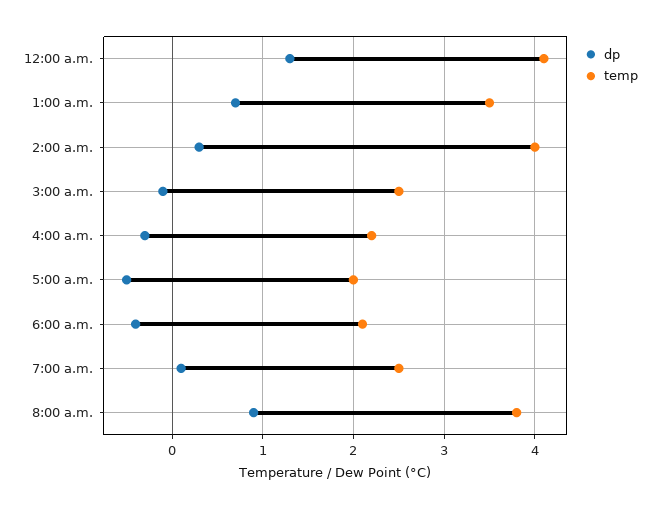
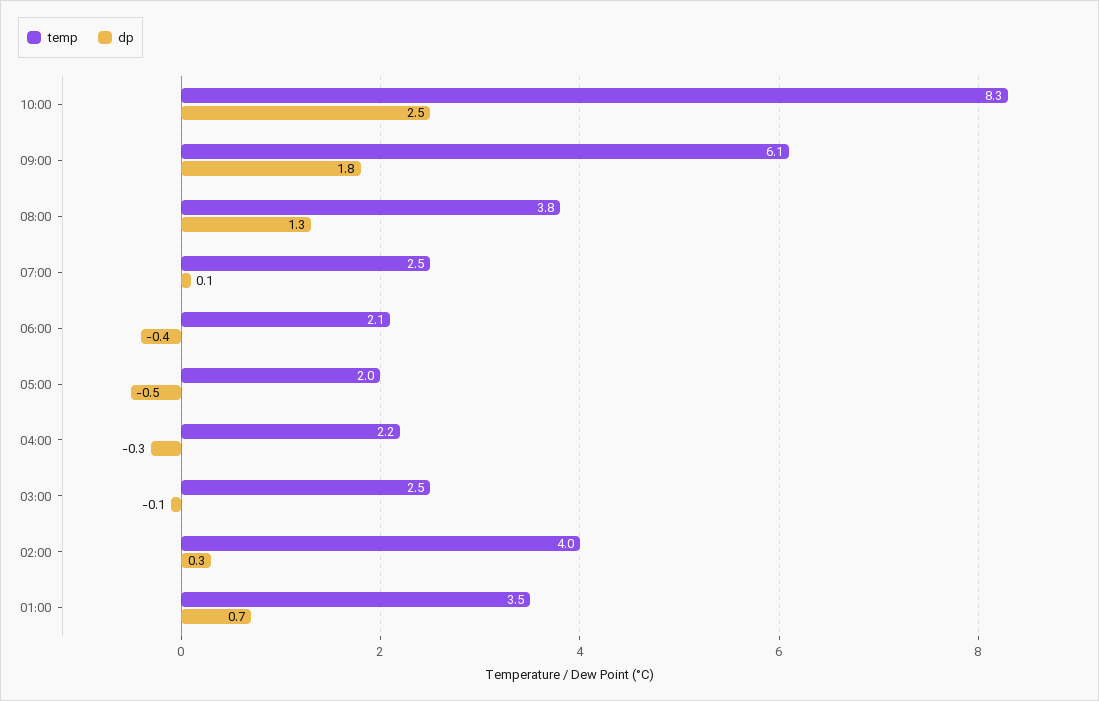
dp, 12:00 a.m.: 1.3 -> none
temp, 12:00 a.m.: 4.1 -> none
dp, 8:00 a.m.: 0.9 -> 1.3
temp, 10:00: none -> 8.3
dp, 10:00: none -> 2.5
temp, 09:00: none -> 6.1
dp, 09:00: none -> 1.8

